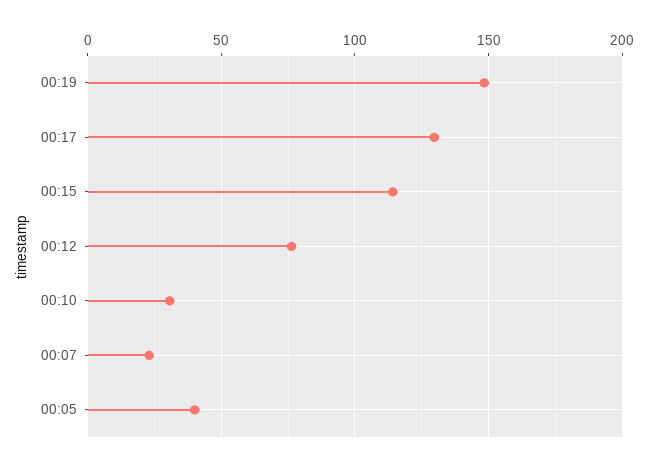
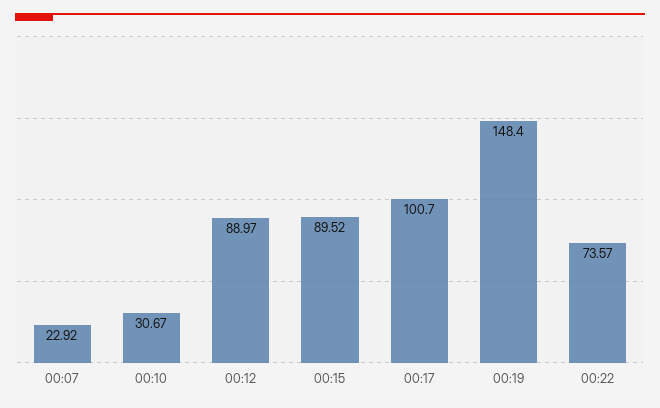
00:17: 130 -> 100.7
00:15: 115 -> 89.52
00:12: 75 -> 88.97
00:05: 40 -> none
00:22: none -> 73.57

